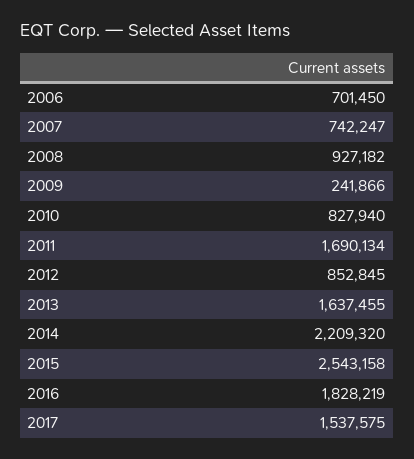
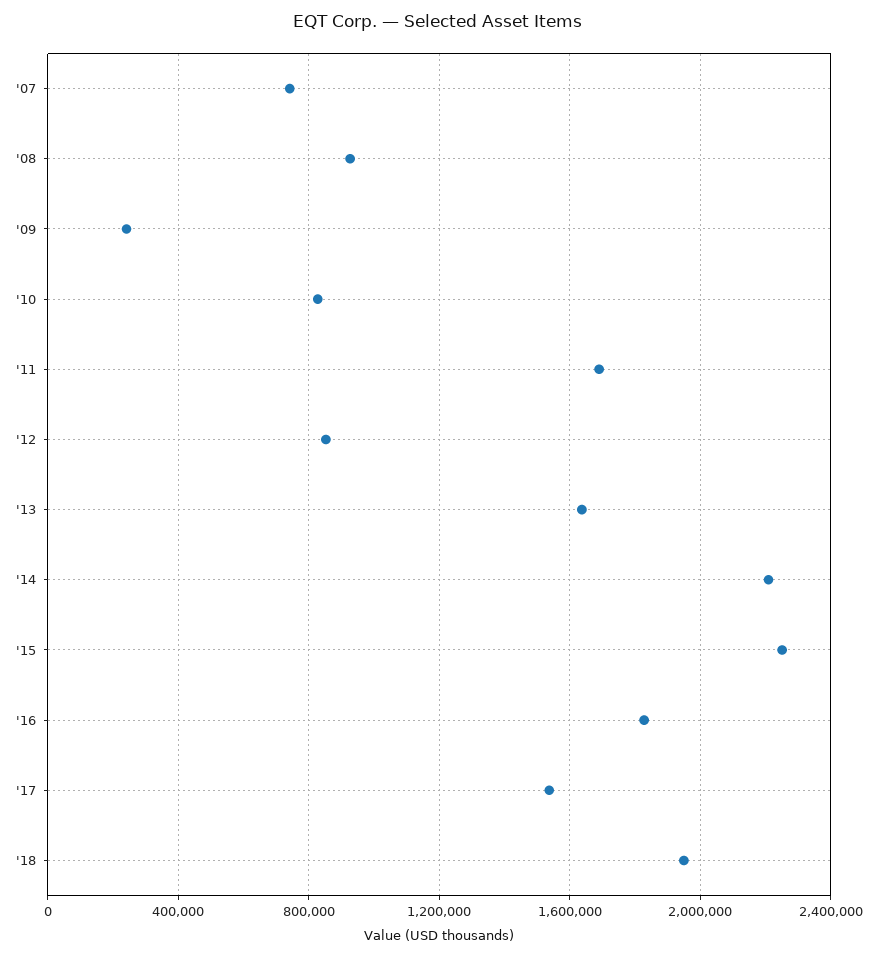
2006: 701450 -> none
2015: 2543158 -> 2250000
'18: none -> 1950000

